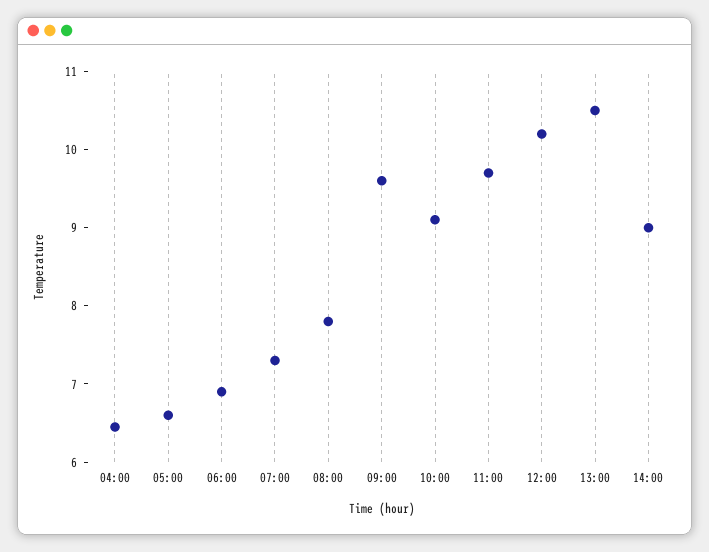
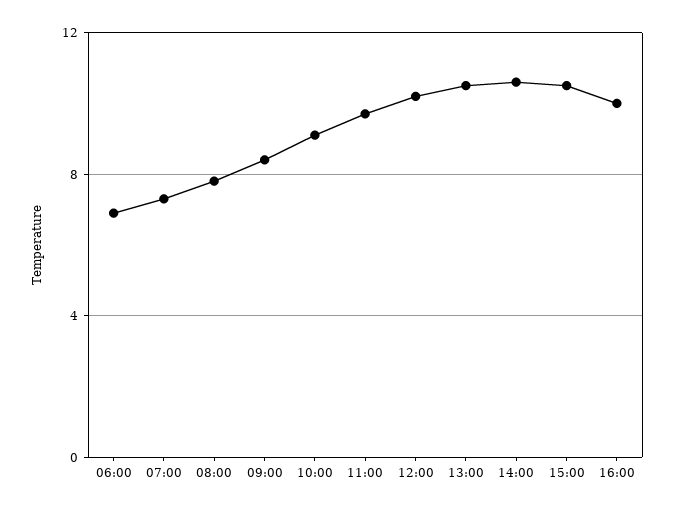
04:00: 6.4 -> none
05:00: 6.6 -> none
09:00: 9.6 -> 8.5
14:00: 9 -> 10.5
15:00: none -> 10.5
16:00: none -> 10

